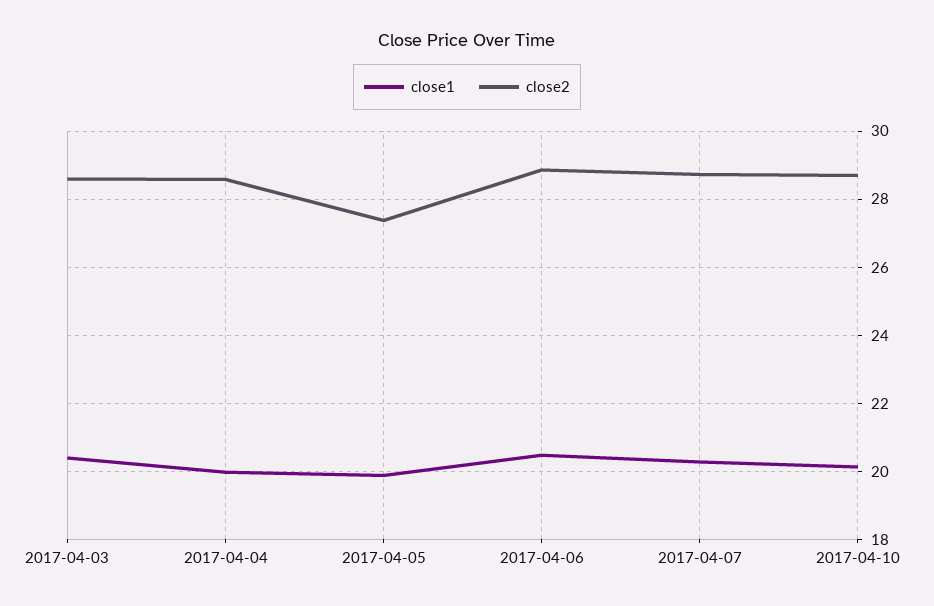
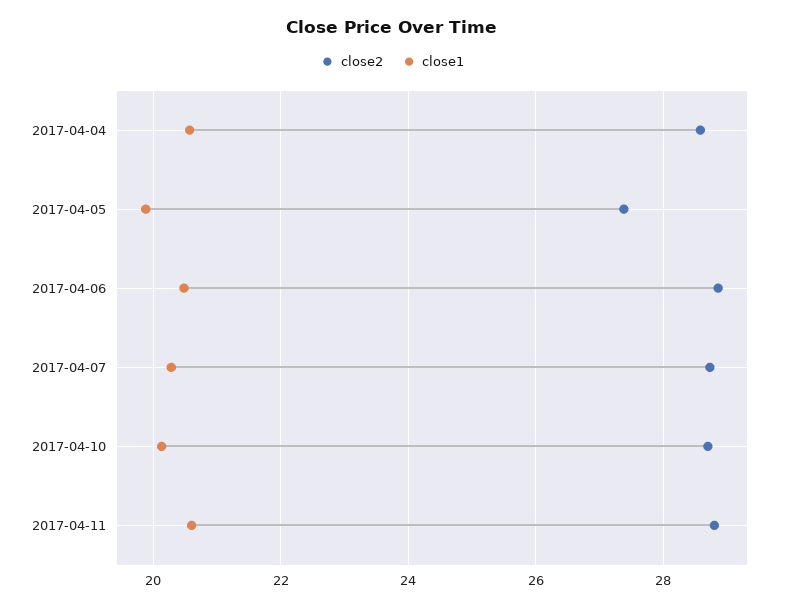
close1, 2017-04-03: 20.4 -> none
close2, 2017-04-03: 28.6 -> none
close1, 2017-04-04: 20 -> 20.6
close2, 2017-04-11: none -> 28.8
close1, 2017-04-11: none -> 20.6

